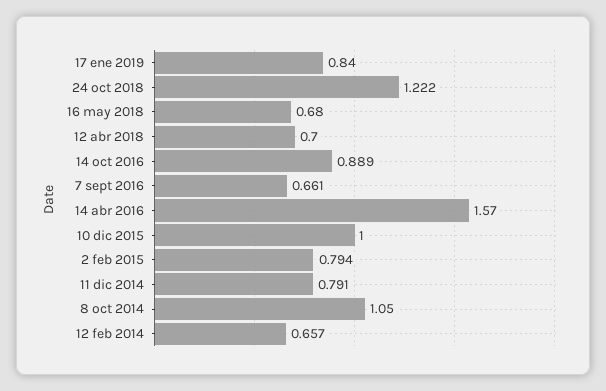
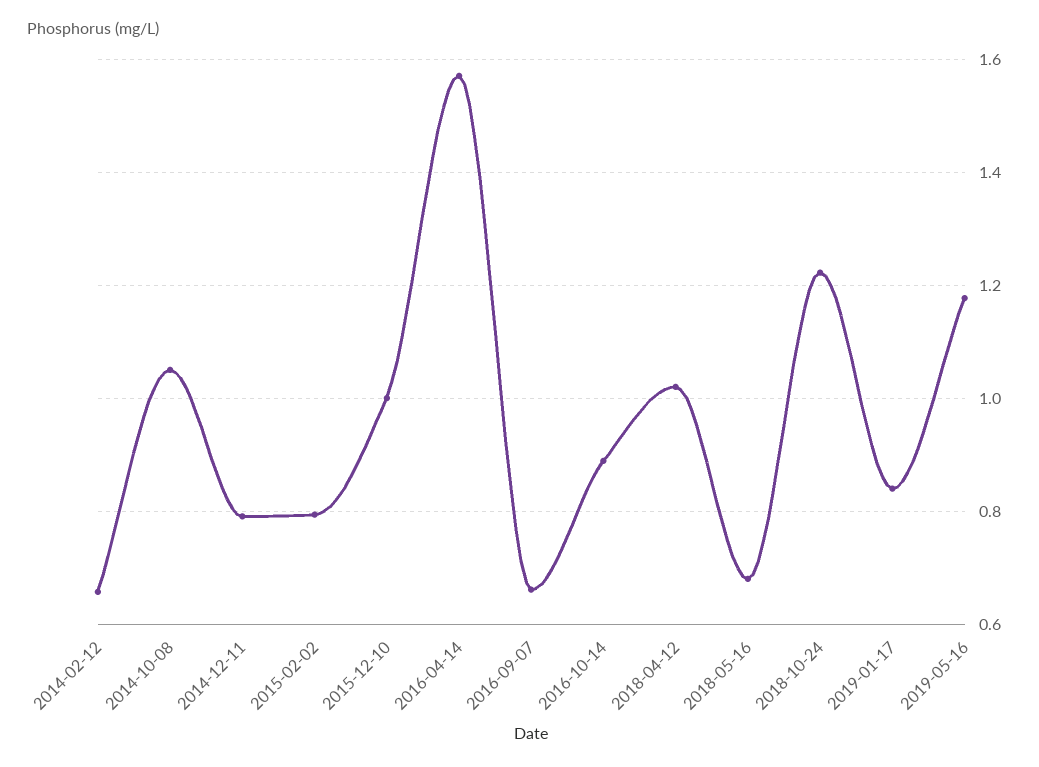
12 abr 2018: 0.7 -> 1.02
2019-05-16: none -> 1.18

